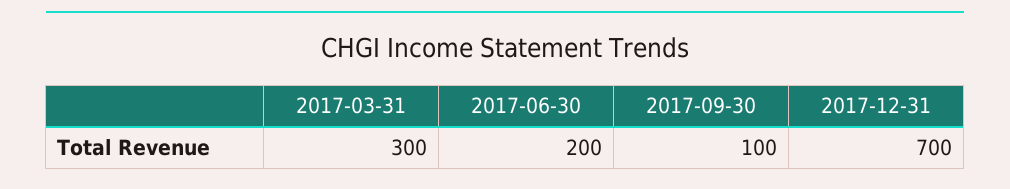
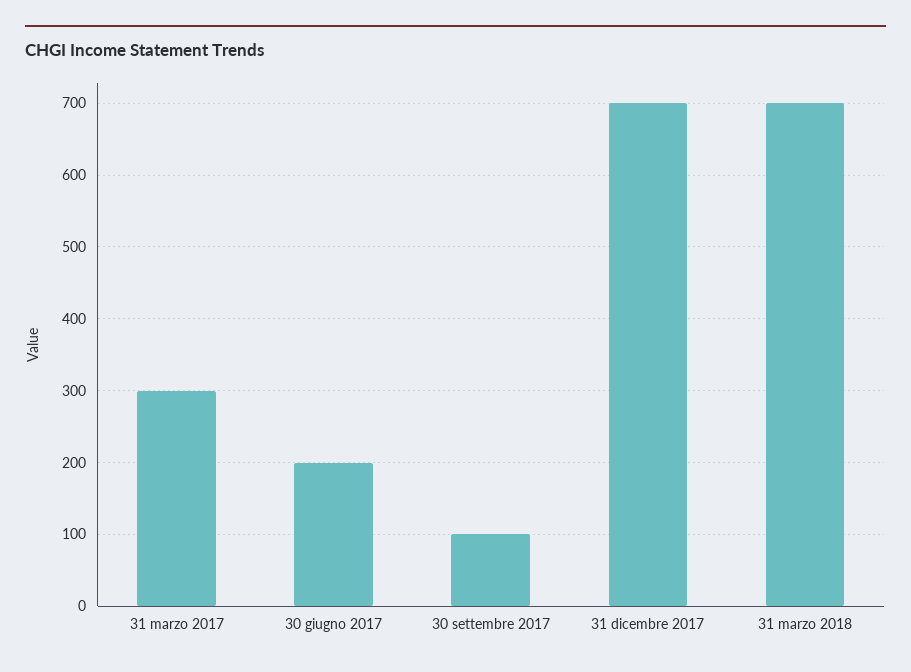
31 marzo 2018: none -> 700

